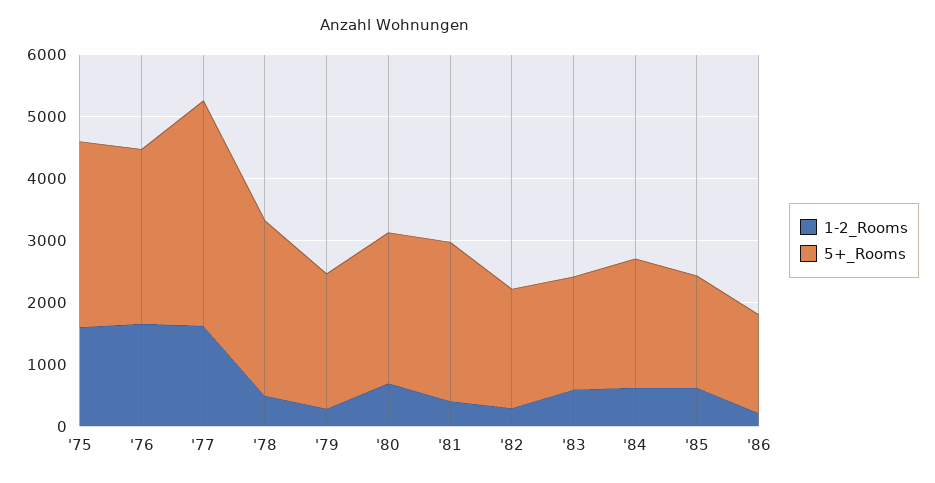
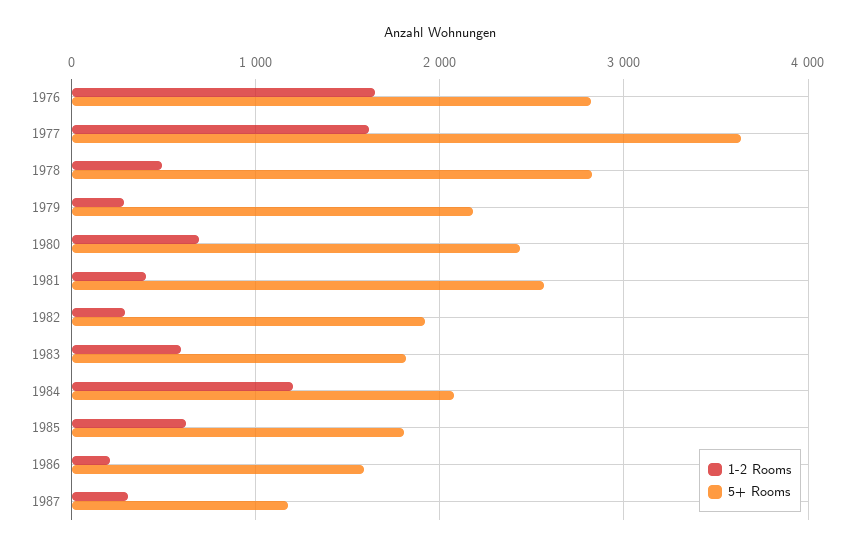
1-2_Rooms, '75: 1600 -> none
5+_Rooms, '75: 3000 -> none
1-2_Rooms, '84: 600 -> 1200
1-2_Rooms, 1987: none -> 300
5+_Rooms, 1987: none -> 1200

